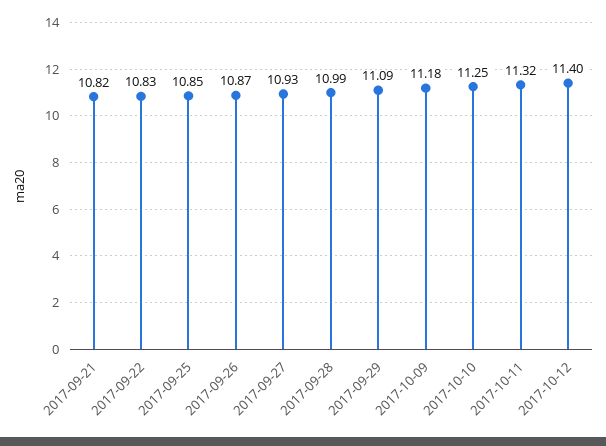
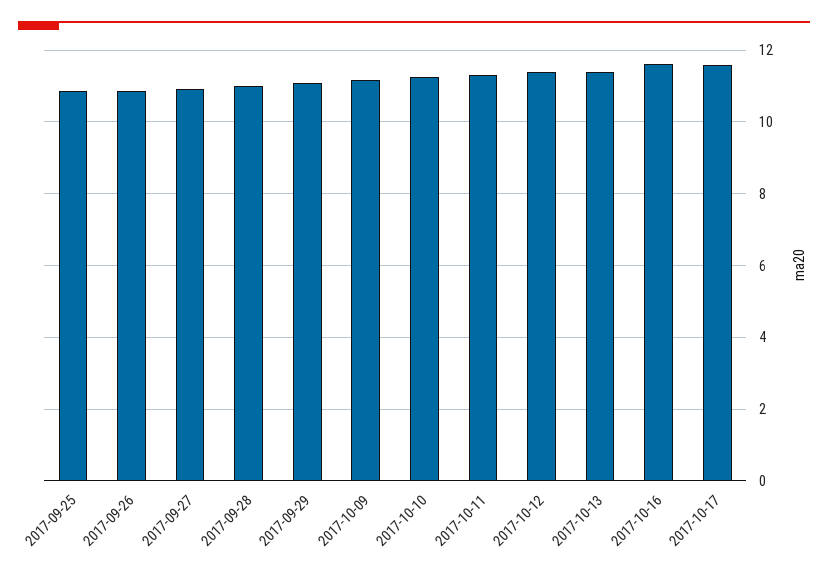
2017-09-21: 10.82 -> none
2017-09-22: 10.83 -> none
2017-10-13: none -> 11.4
2017-10-16: none -> 11.6
2017-10-17: none -> 11.6

